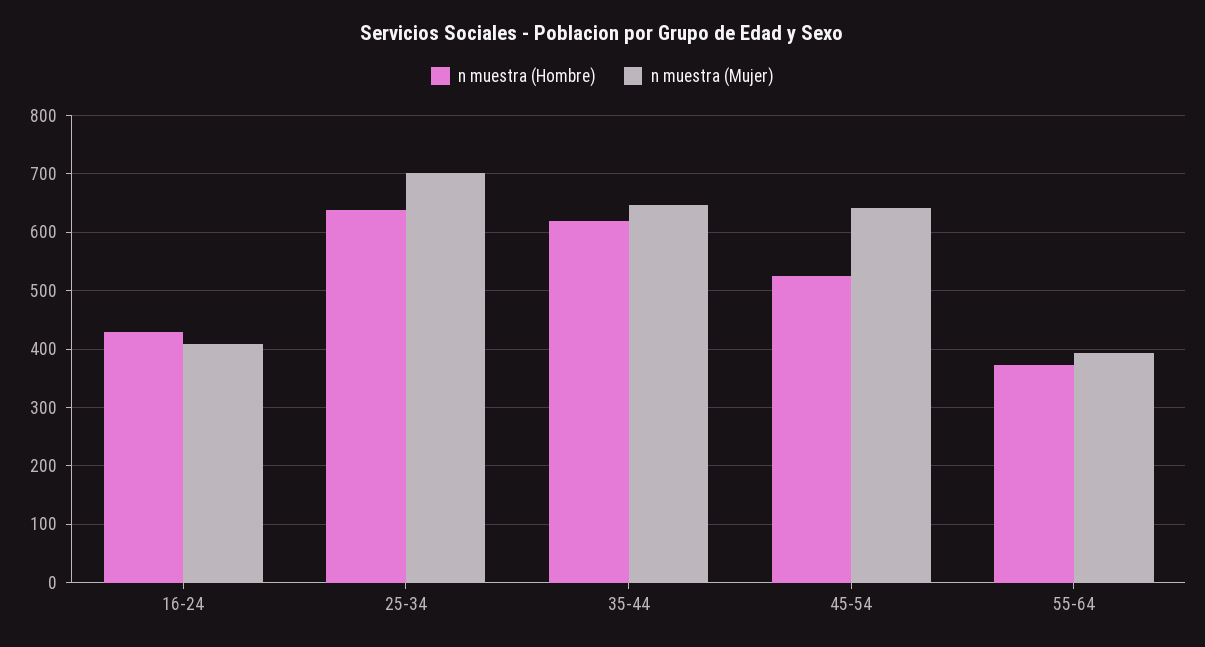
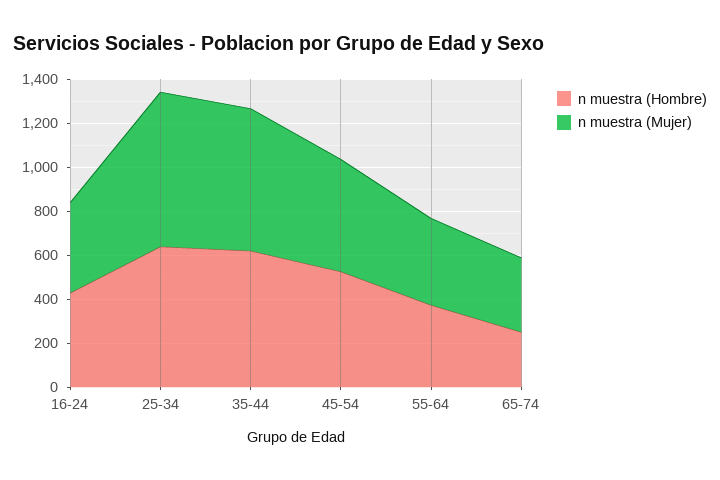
n muestra (Mujer), 45-54: 640 -> 500
n muestra (Hombre), 65-74: none -> 250
n muestra (Mujer), 65-74: none -> 350

